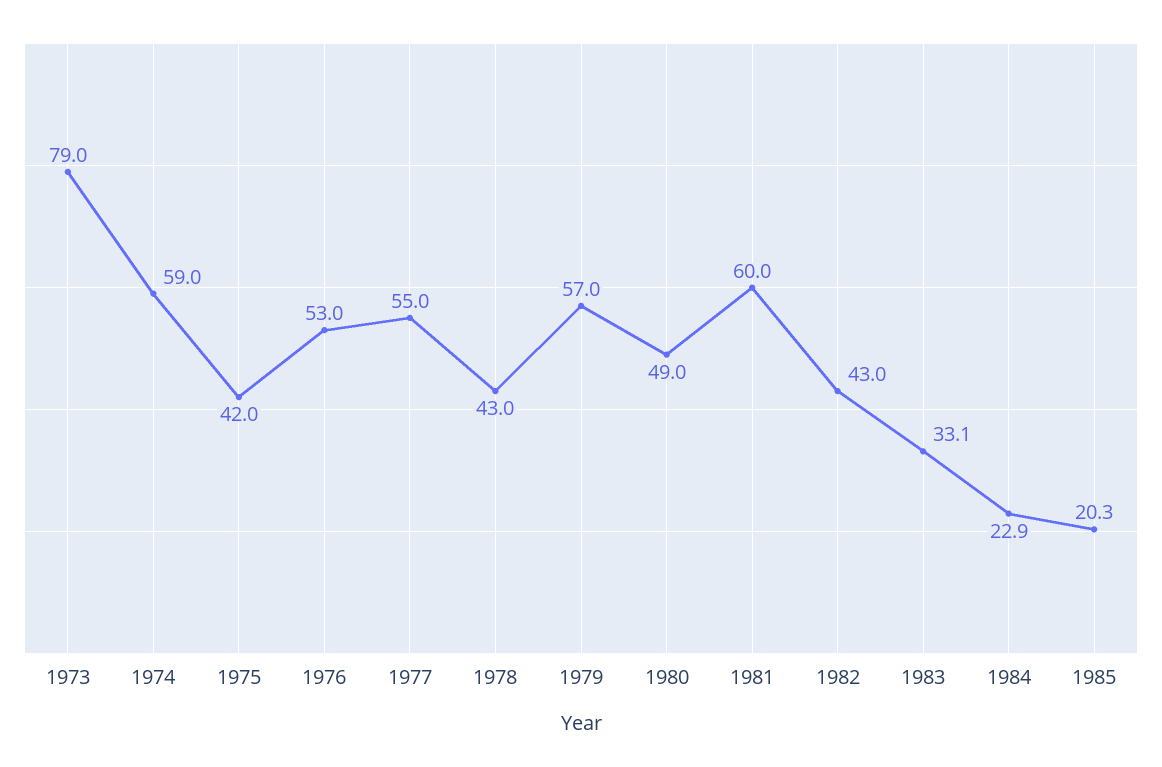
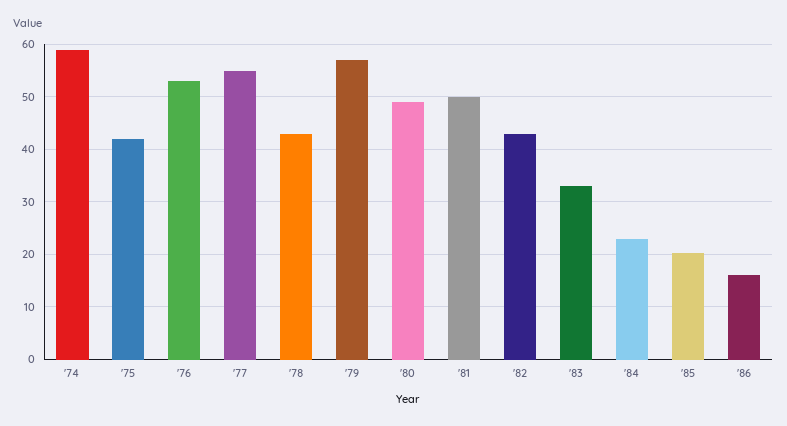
1973: 79 -> none
1981: 60 -> 50
'86: none -> 16

